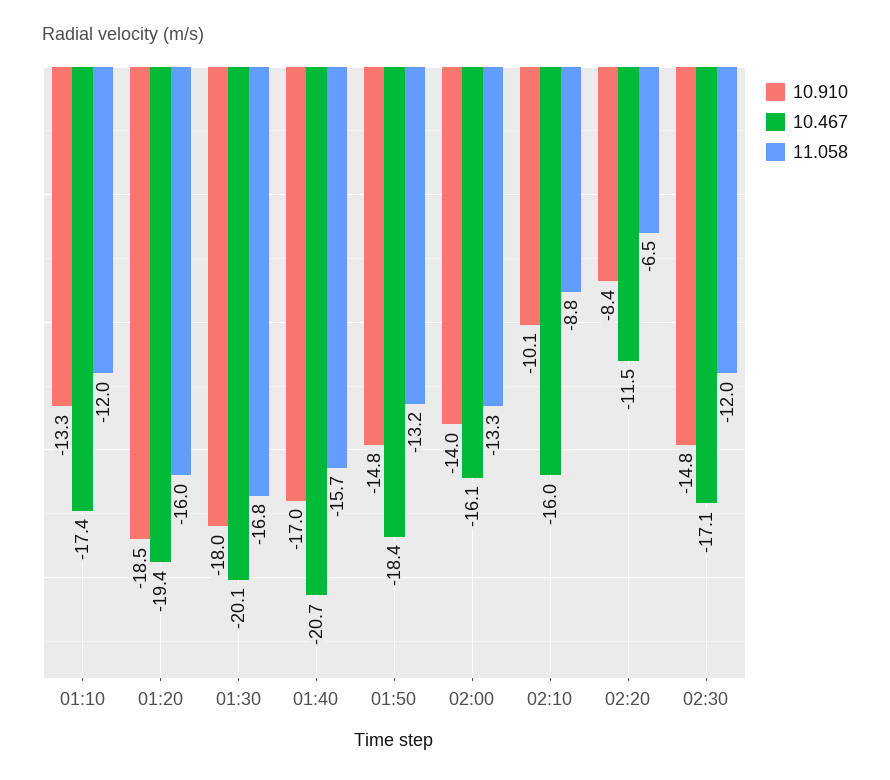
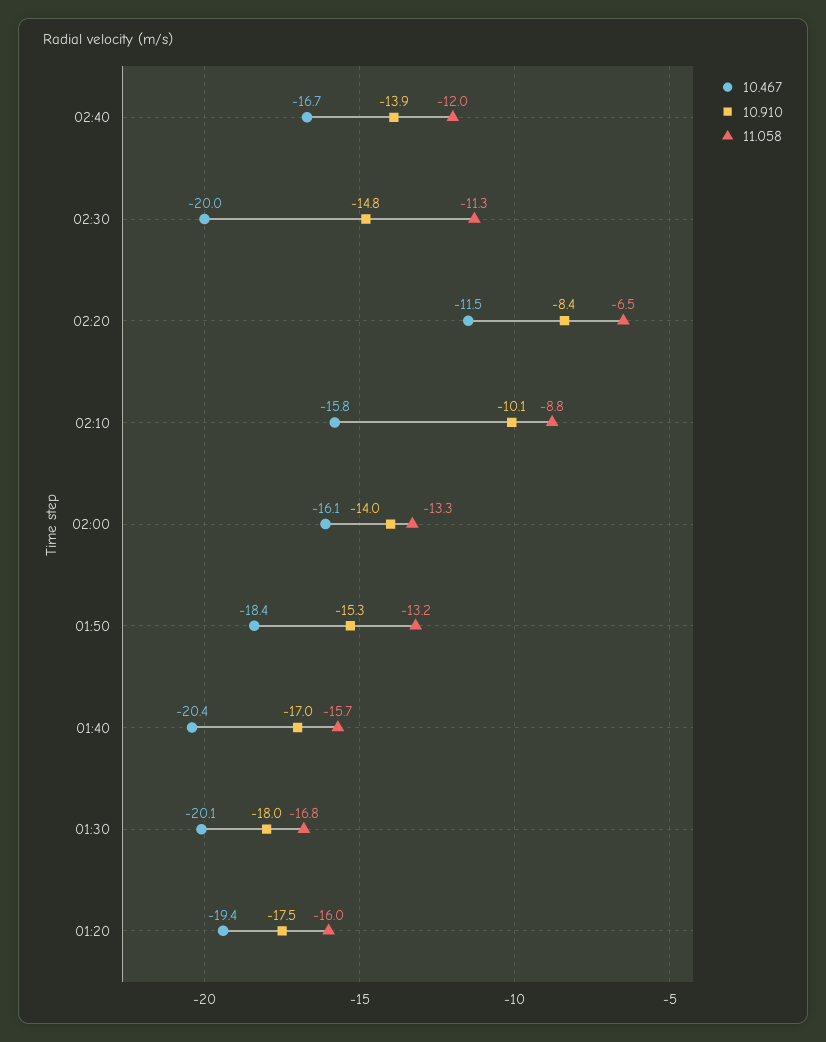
10.910, 01:10: -13.3 -> none
10.467, 01:10: -17.4 -> none
11.058, 01:10: -12 -> none
10.910, 01:20: -18.5 -> -17.5
10.467, 01:40: -20.7 -> -20.4
10.910, 01:50: -14.8 -> -15.3
10.467, 02:10: -16 -> -15.8
10.467, 02:30: -17.1 -> -20
11.058, 02:30: -12 -> -11.3
10.467, 02:40: none -> -16.7
10.910, 02:40: none -> -13.9
11.058, 02:40: none -> -12

